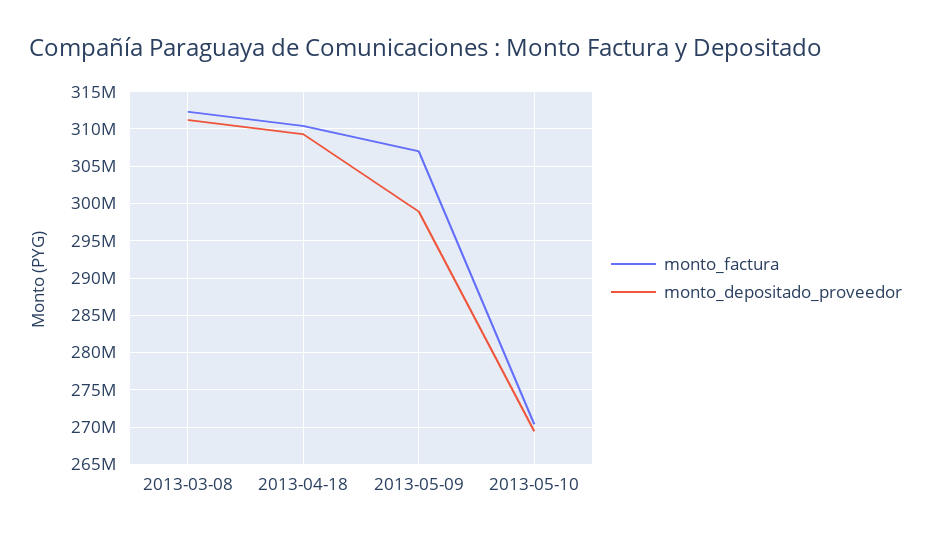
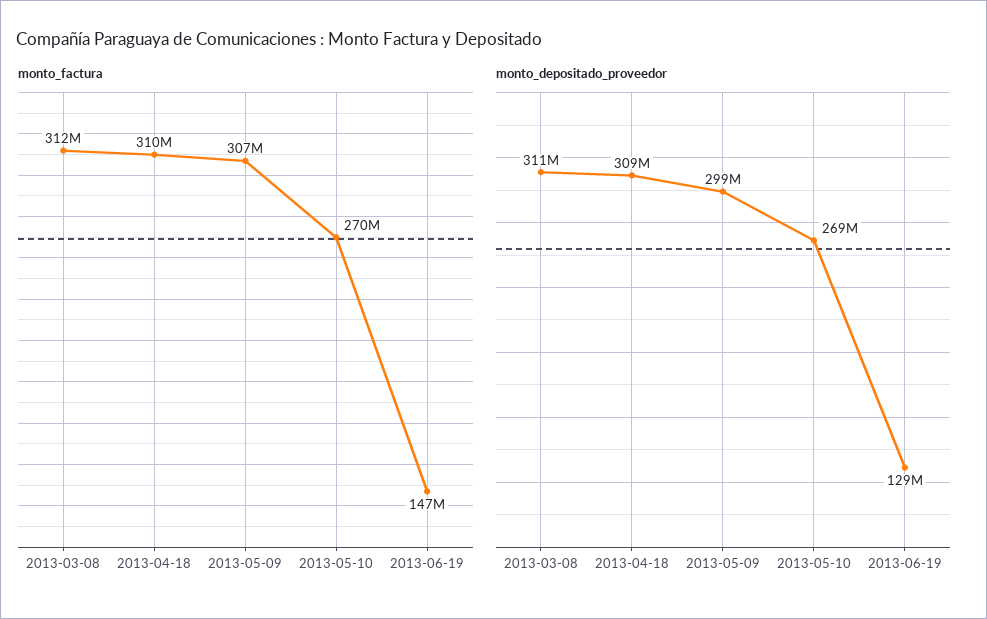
monto_factura, 2013-06-19: none -> 147000000
monto_depositado_proveedor, 2013-06-19: none -> 129000000

